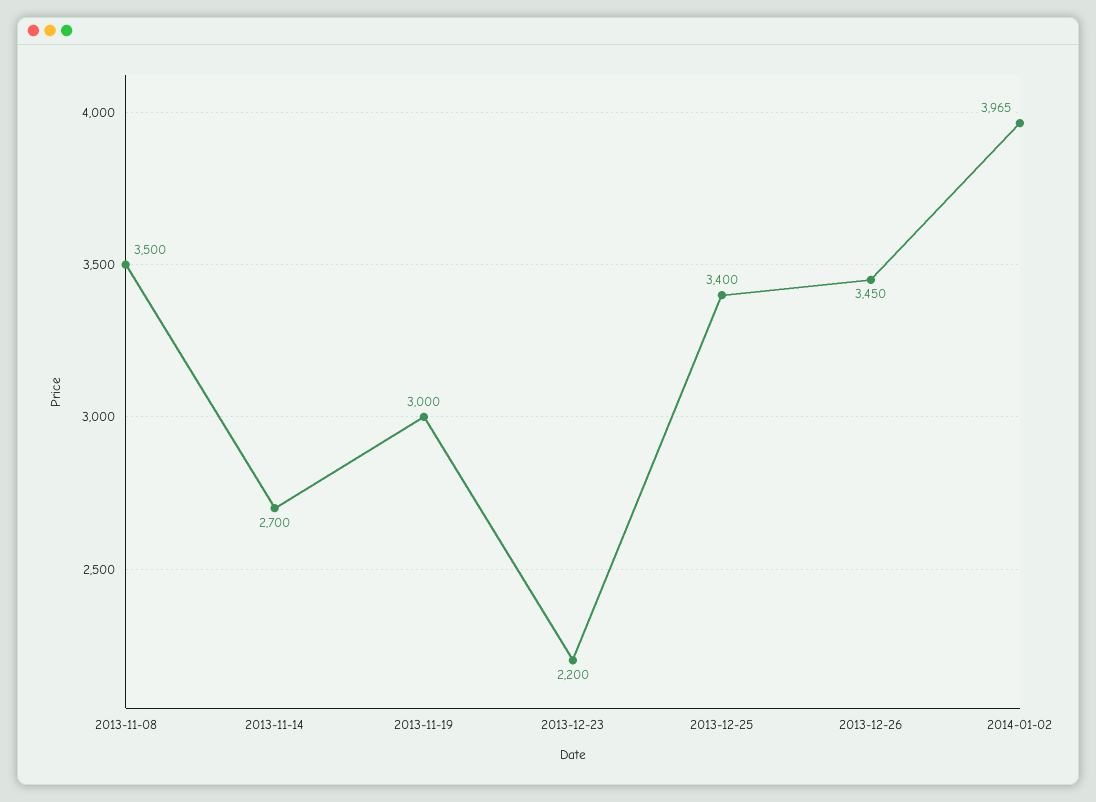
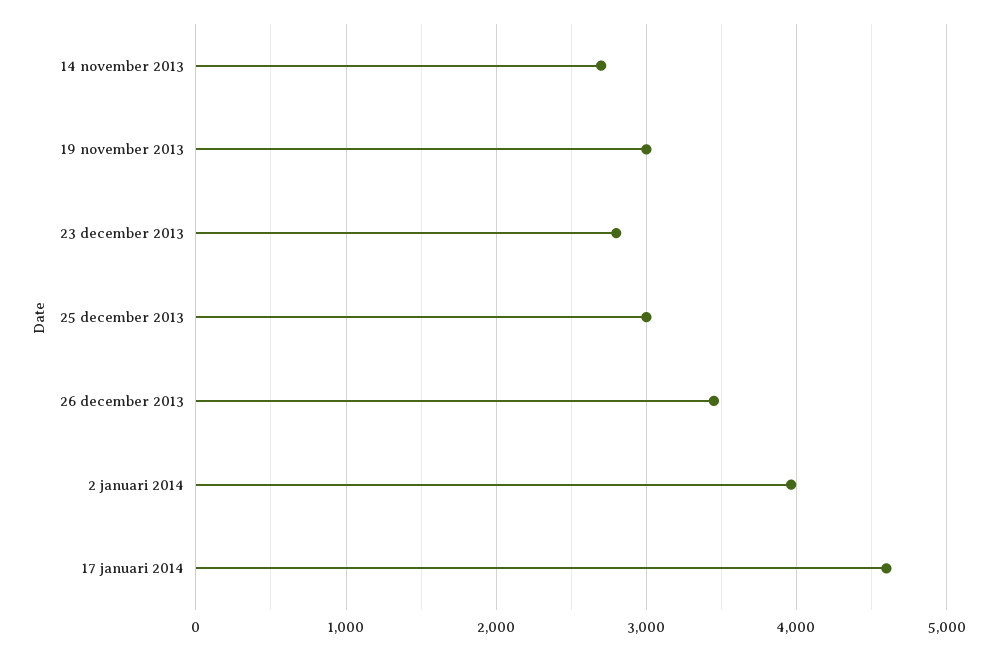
2013-11-08: 3500 -> none
2013-12-23: 2200 -> 2800
2013-12-25: 3400 -> 3000
17 januari 2014: none -> 4600

